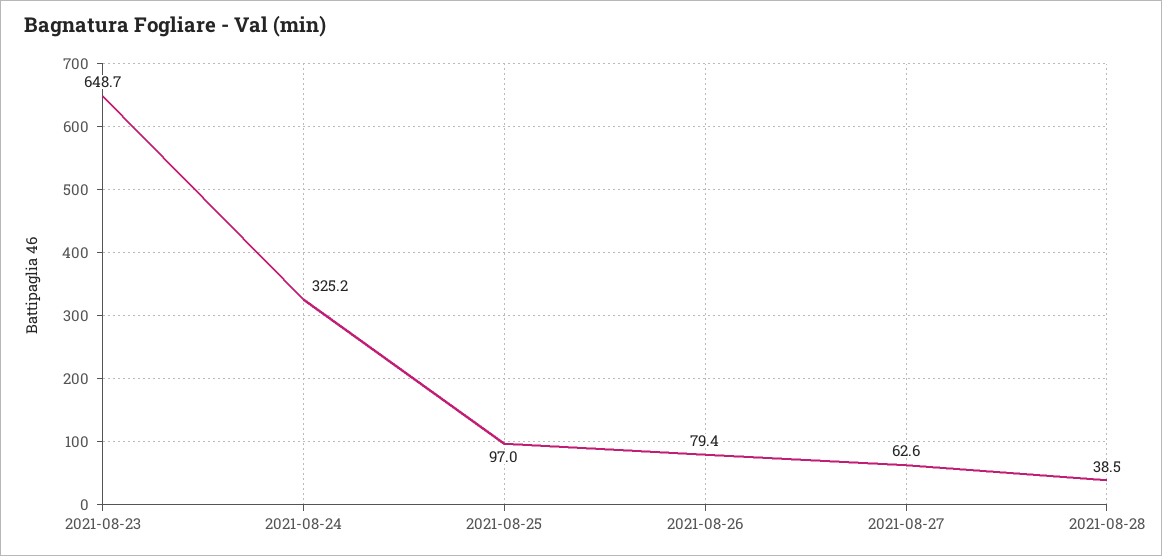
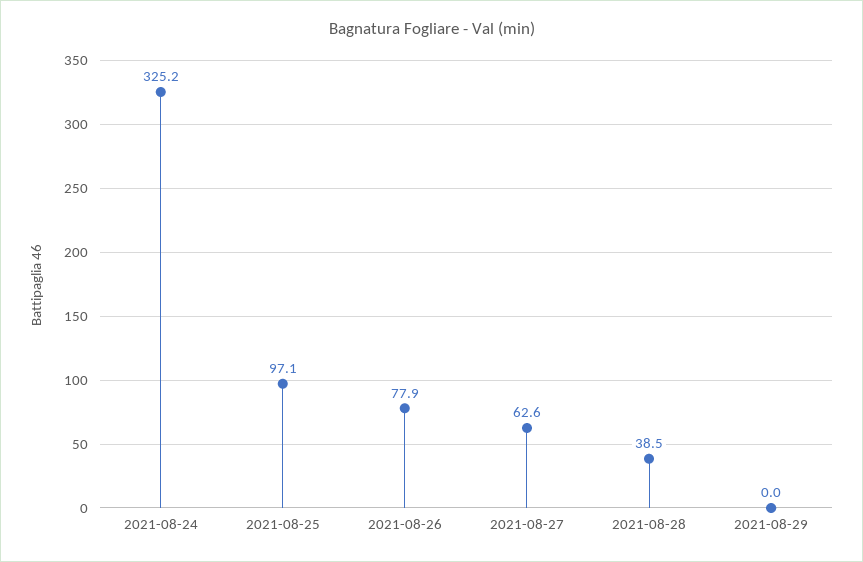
2021-08-23: 648.7 -> none
2021-08-25: 97 -> 97.1
2021-08-26: 79.4 -> 77.9
2021-08-29: none -> 0

